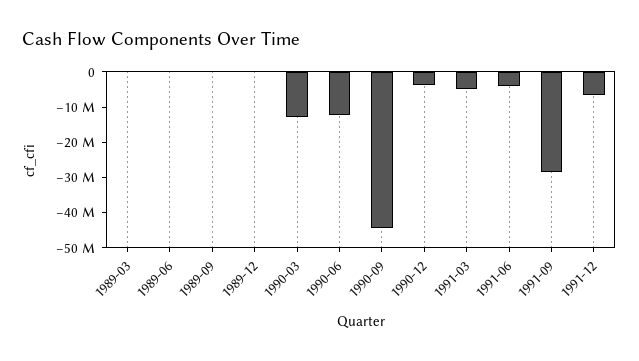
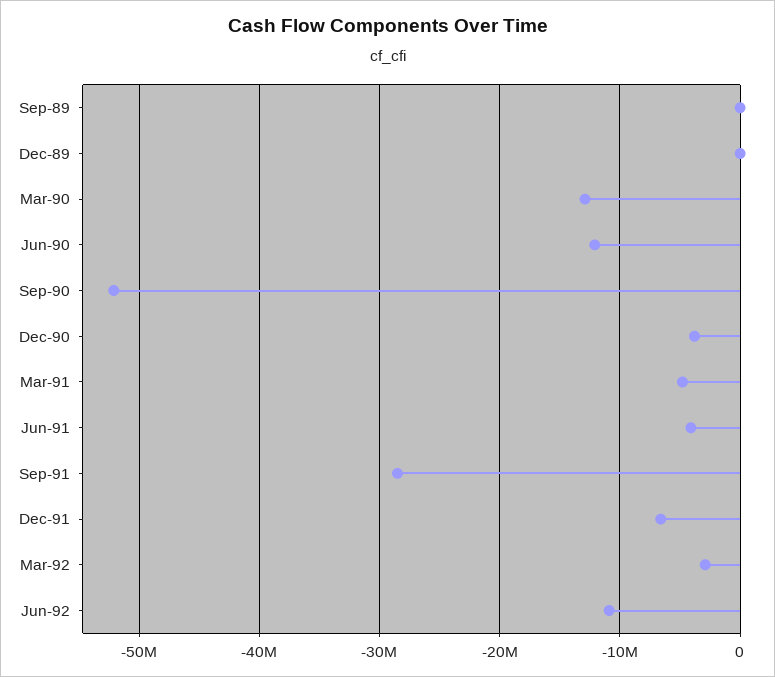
1989-03: 0 -> none
1989-06: 0 -> none
1990-09: -45000000 -> -52000000
Mar-92: none -> -3000000
Jun-92: none -> -11000000

